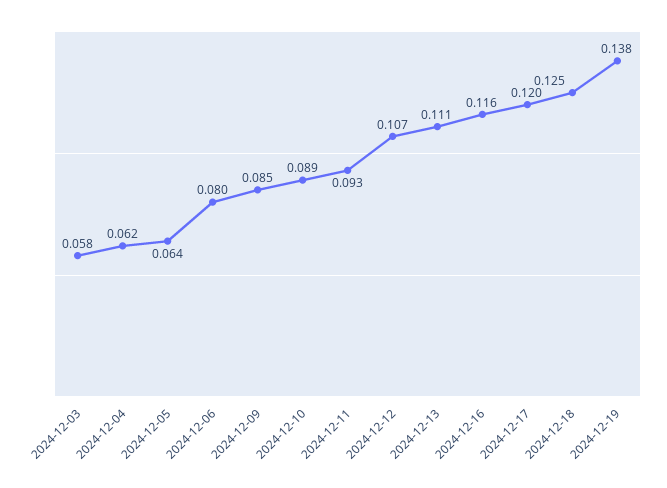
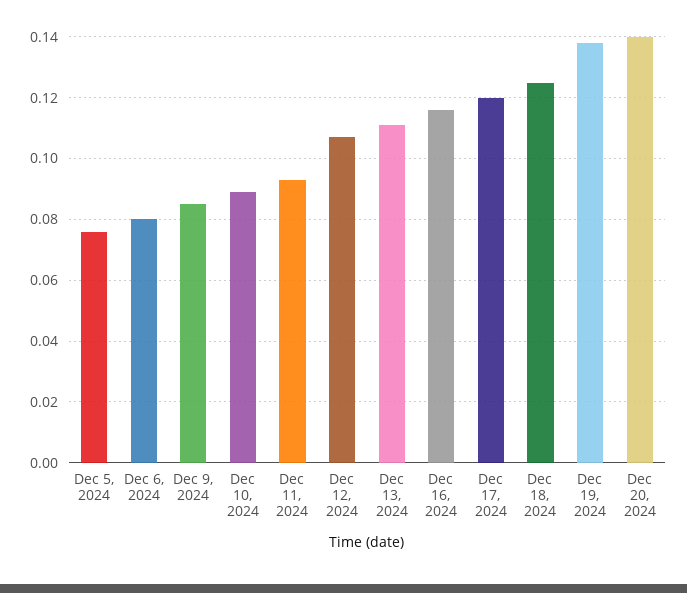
2024-12-03: 0.058 -> none
2024-12-04: 0.062 -> none
2024-12-05: 0.064 -> 0.075
Dec 20, 2024: none -> 0.14

